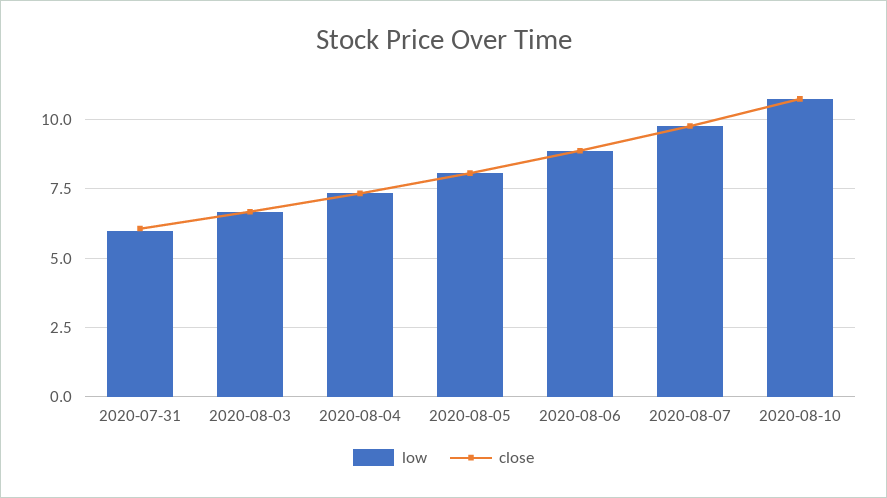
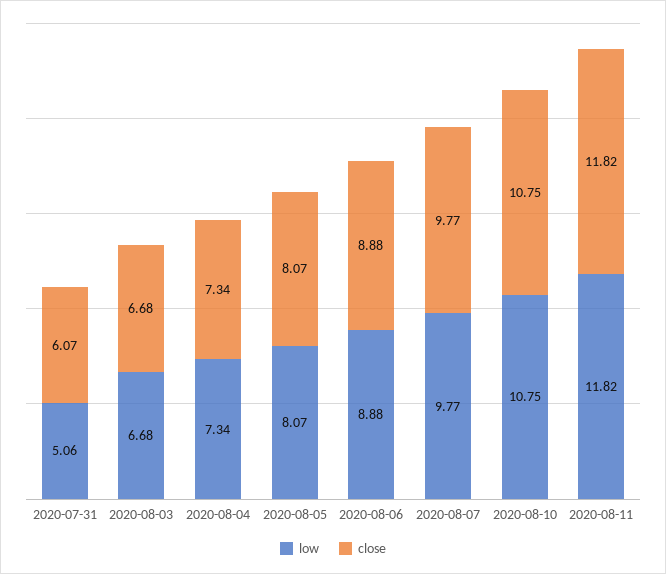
low, 2020-07-31: 6 -> 5.06
low, 2020-08-11: none -> 11.82
close, 2020-08-11: none -> 11.82

